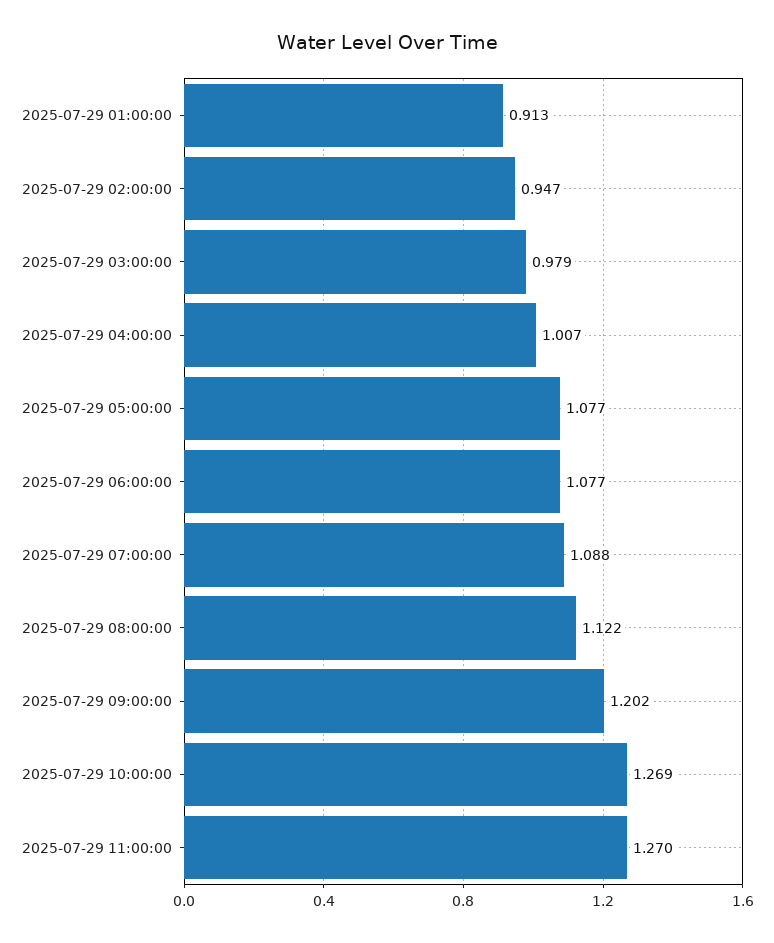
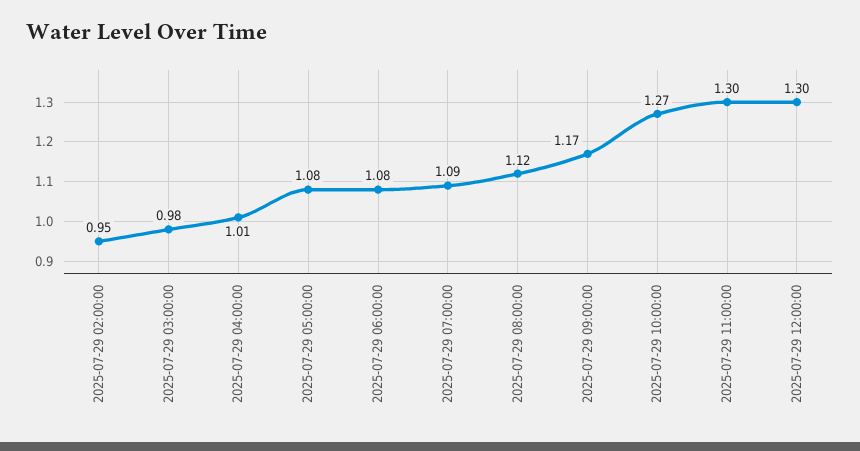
2025-07-29 01:00:00: 0.913 -> none
2025-07-29 09:00:00: 1.202 -> 1.17
2025-07-29 11:00:00: 1.27 -> 1.3
2025-07-29 12:00:00: none -> 1.3

